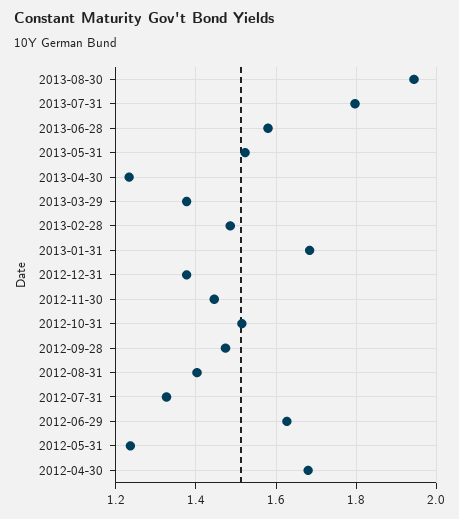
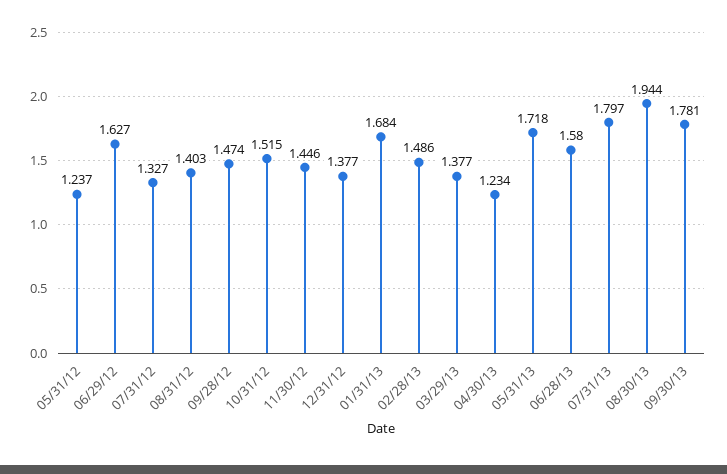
2013-05-31: 1.52 -> 1.718
2012-04-30: 1.68 -> none
09/30/13: none -> 1.781

